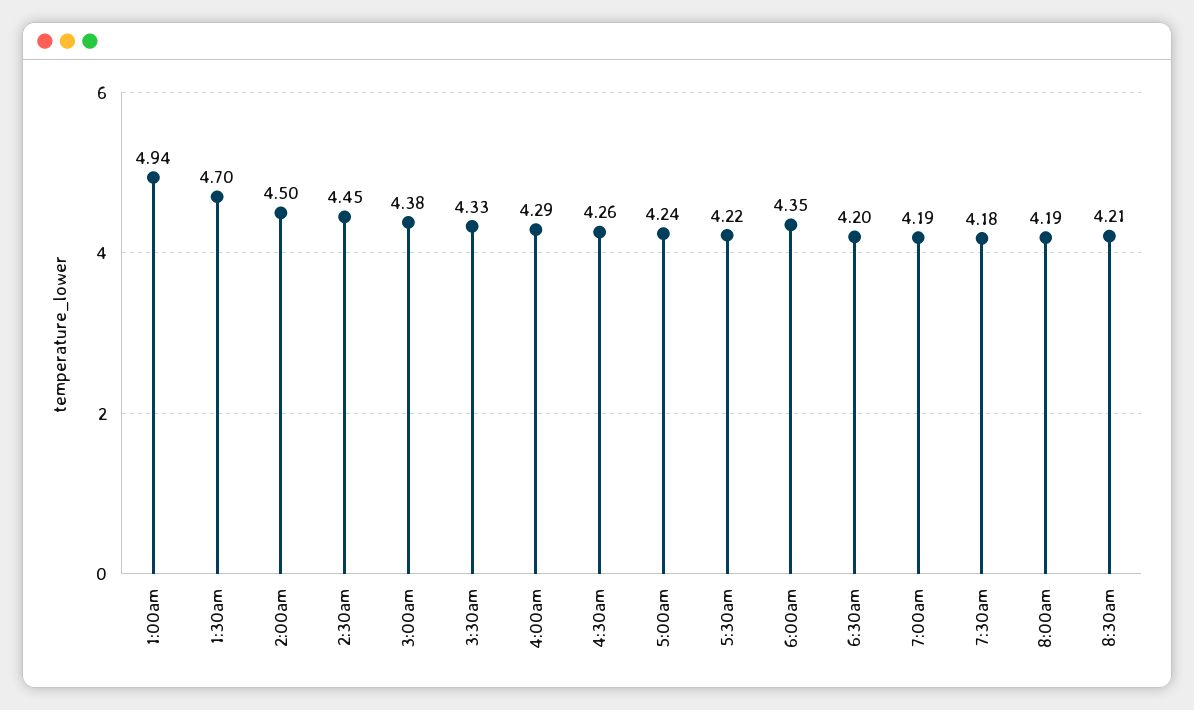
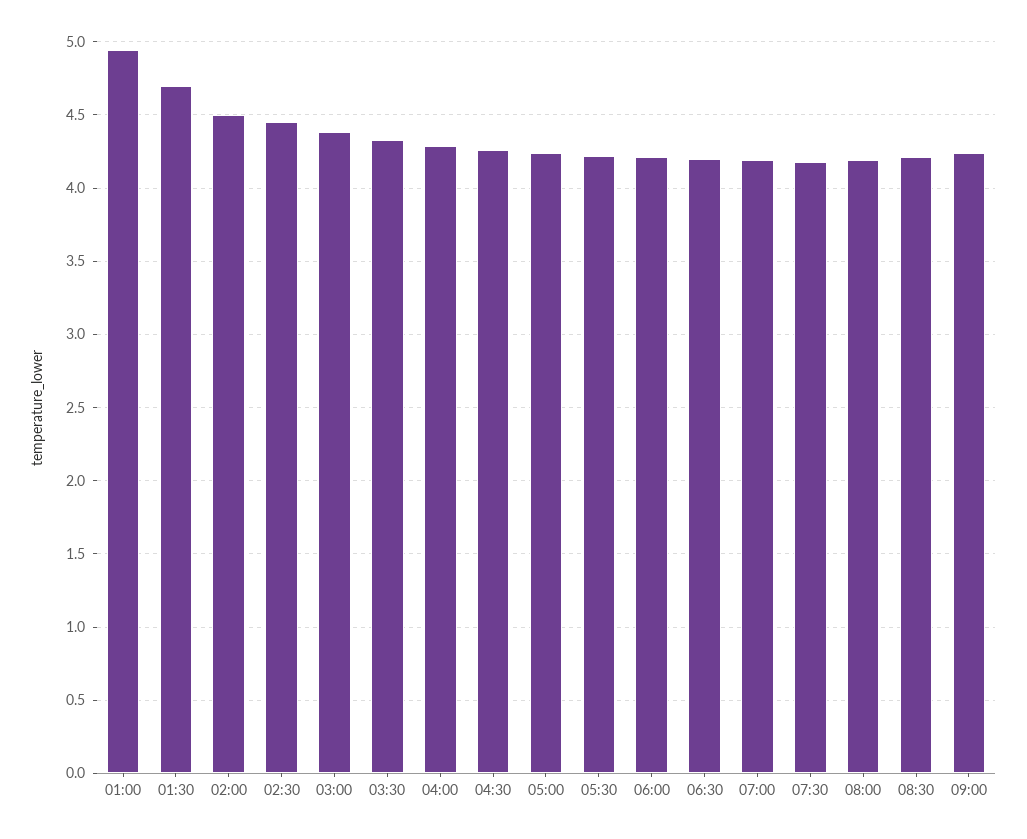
6:00am: 4.35 -> 4.2
09:00: none -> 4.25

